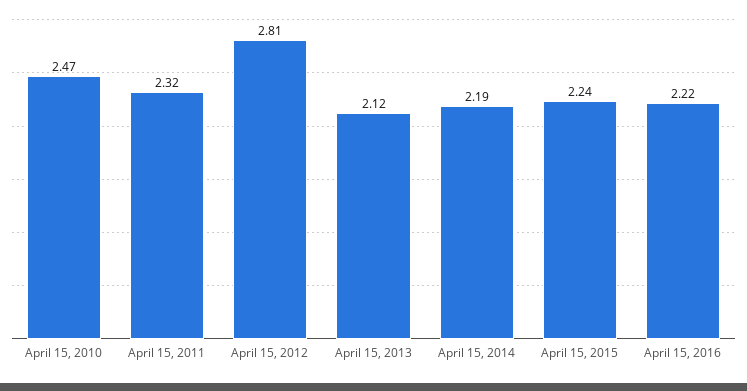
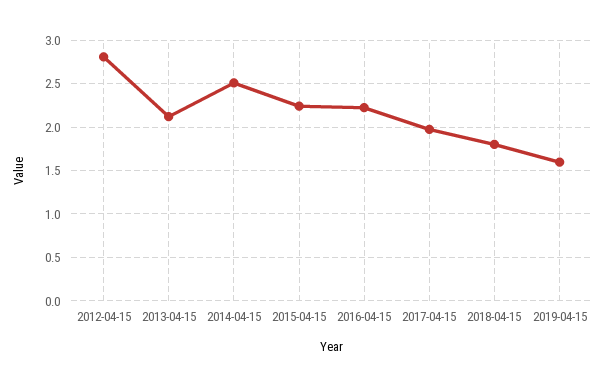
April 15, 2010: 2.47 -> none
April 15, 2011: 2.32 -> none
April 15, 2014: 2.19 -> 2.5
2017-04-15: none -> 2
2018-04-15: none -> 1.8
2019-04-15: none -> 1.6

